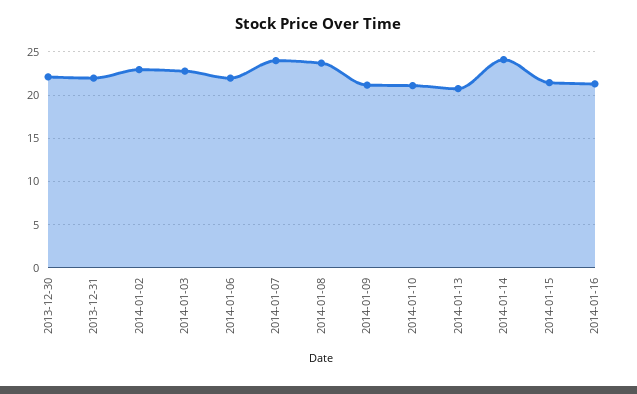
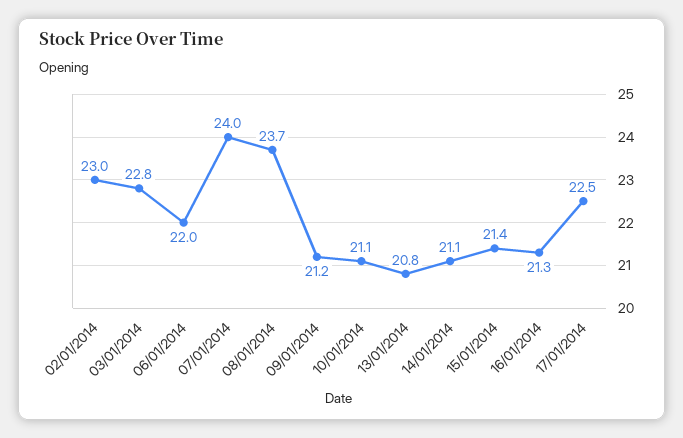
2013-12-30: 22 -> none
2013-12-31: 22 -> none
2014-01-14: 24 -> 21.1
17/01/2014: none -> 22.5

